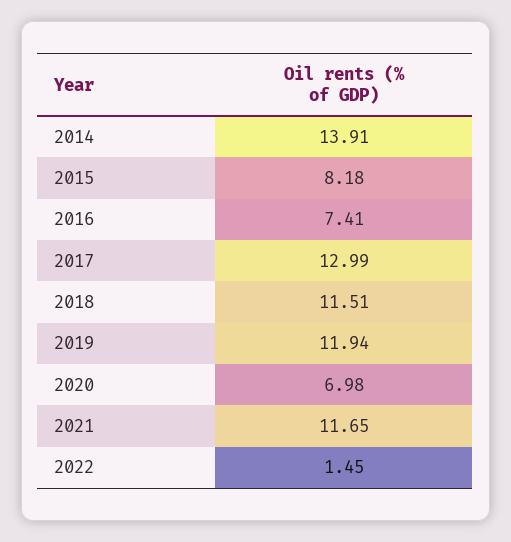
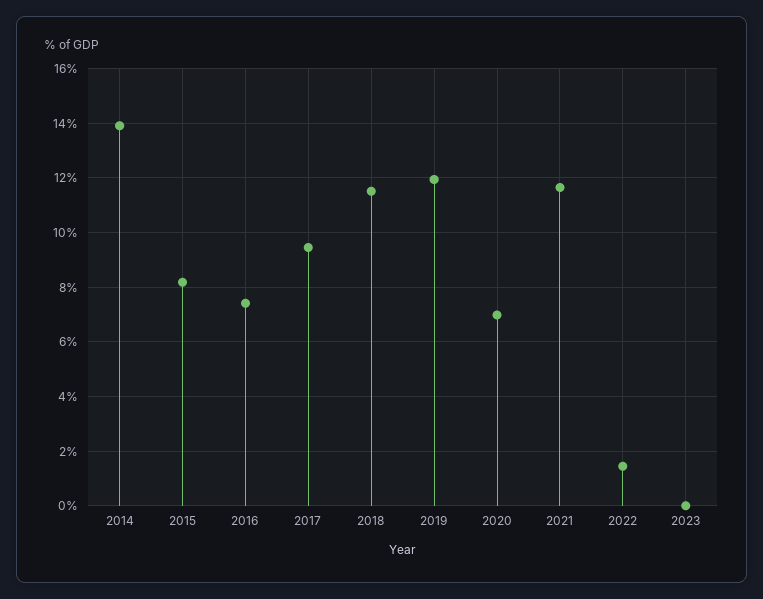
2017: 12.99 -> 9.5
2023: none -> 0

